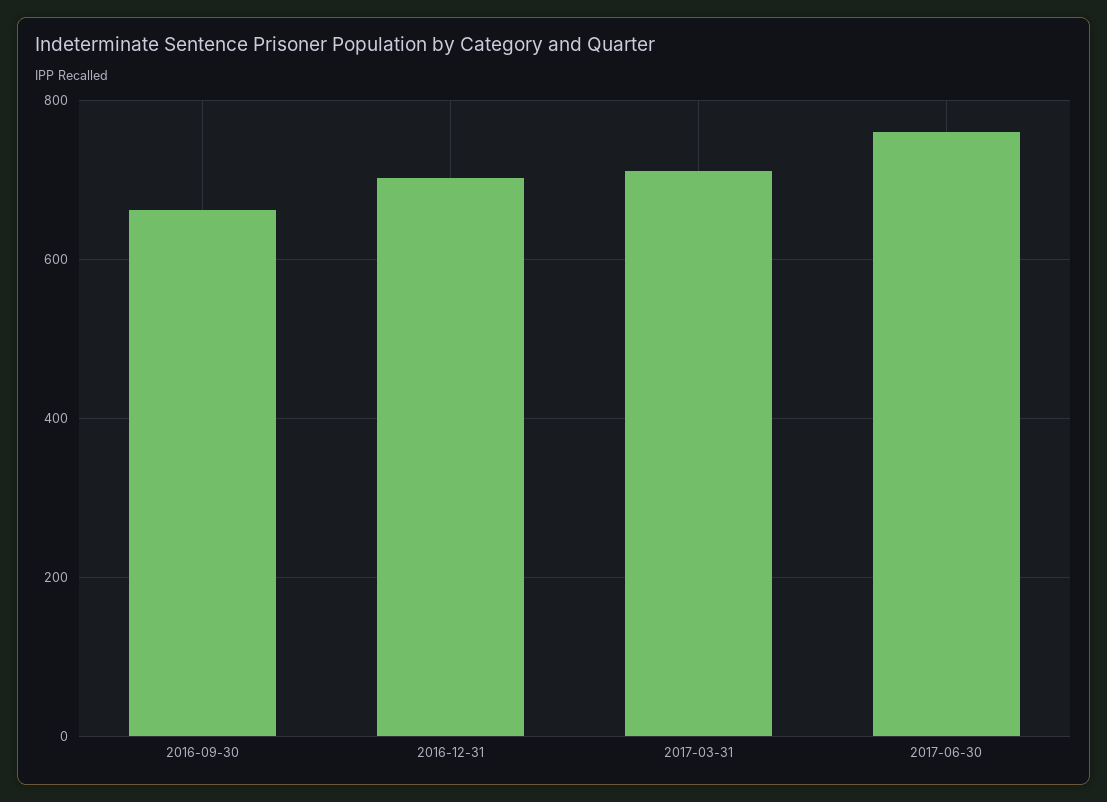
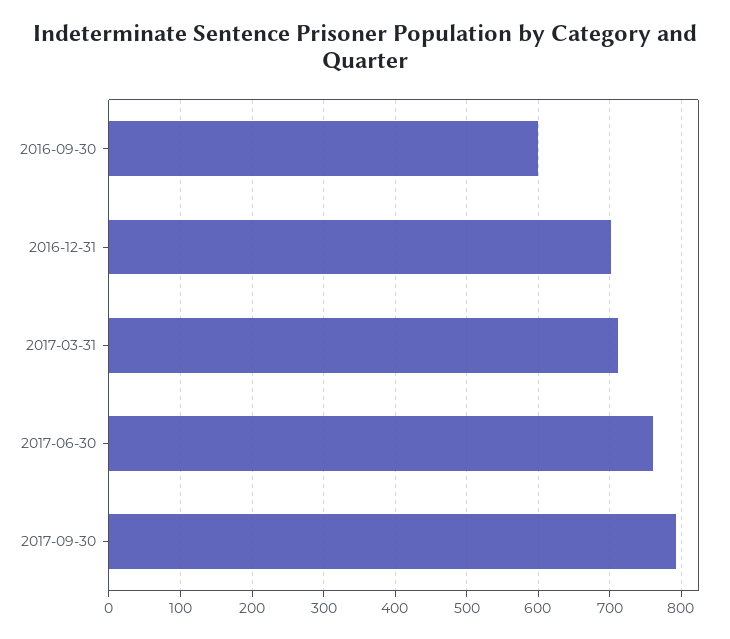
2016-09-30: 660 -> 600
2017-09-30: none -> 790

